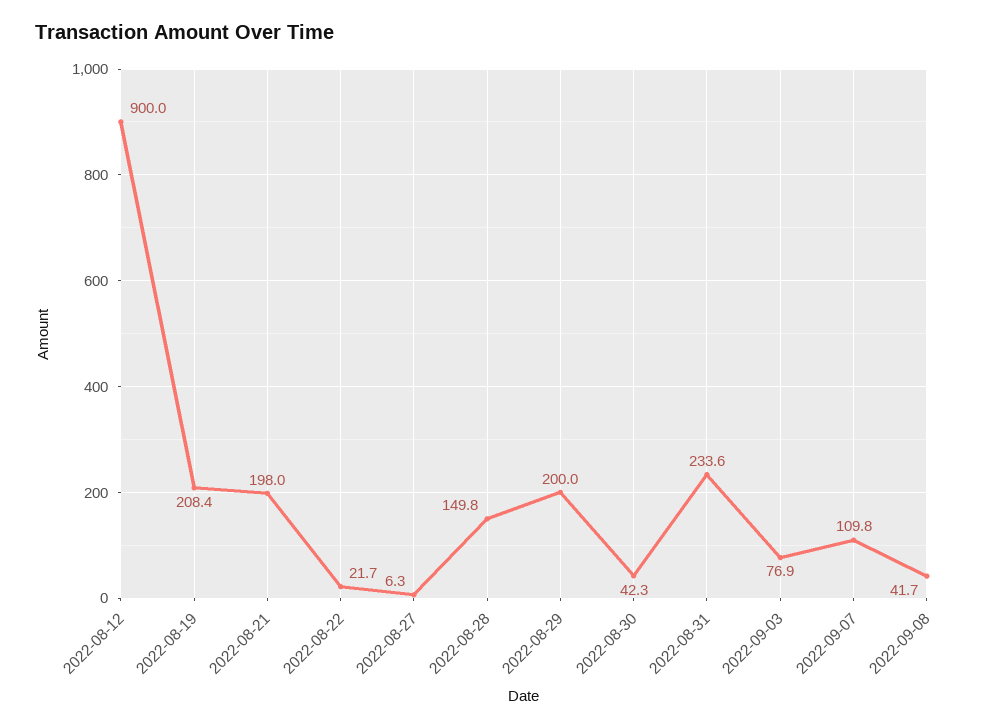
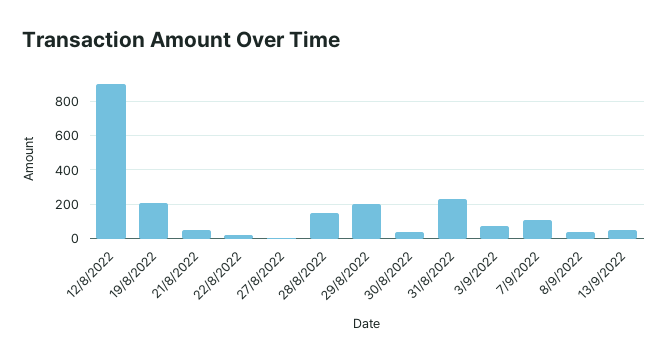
2022-08-21: 198 -> 50
13/9/2022: none -> 50

